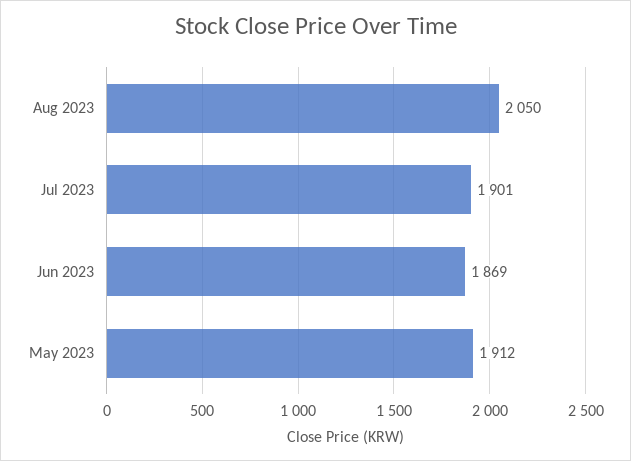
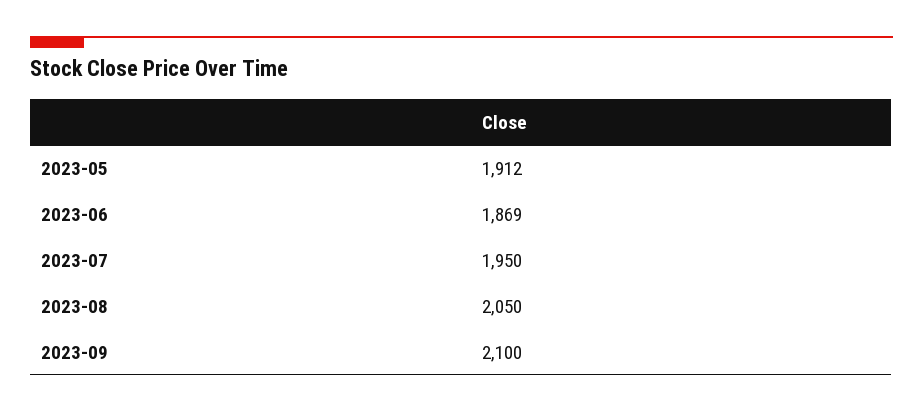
Jul 2023: 1901 -> 1950
2023-09: none -> 2100

